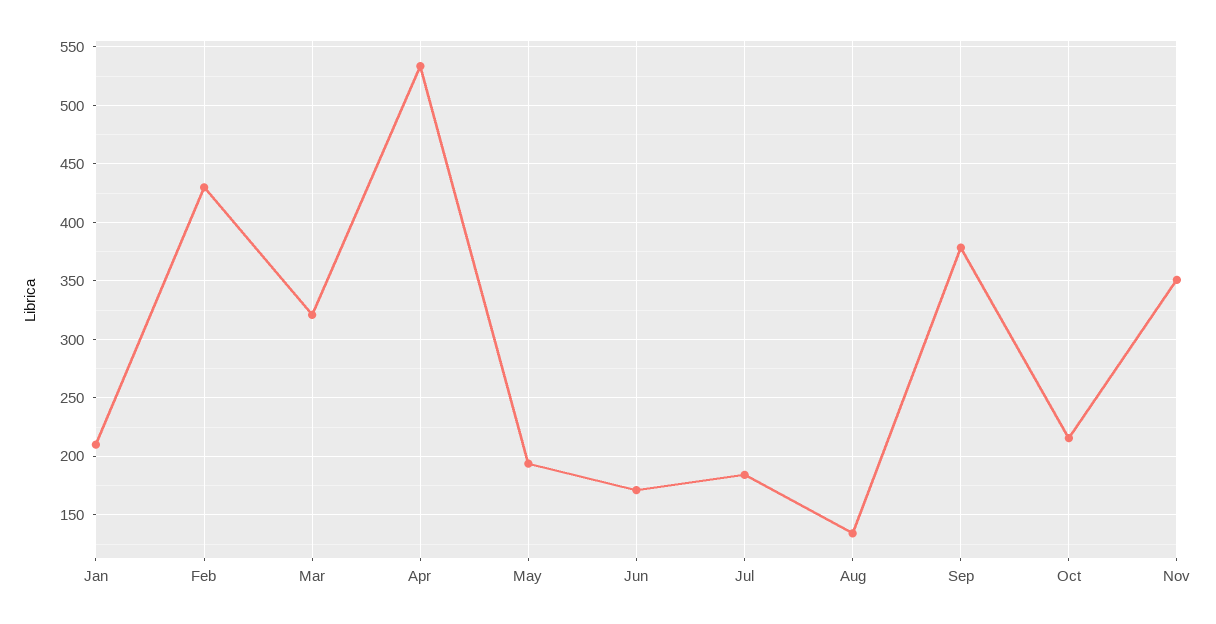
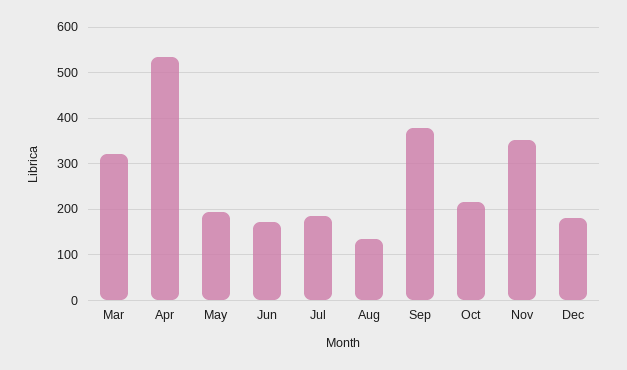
Jan: 210 -> none
Feb: 430 -> none
Dec: none -> 180

